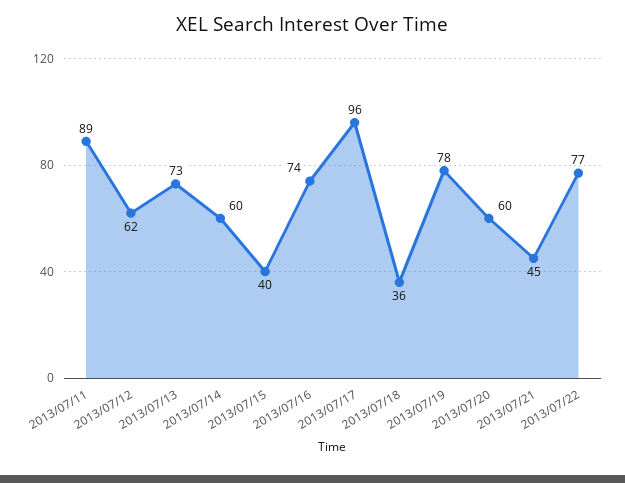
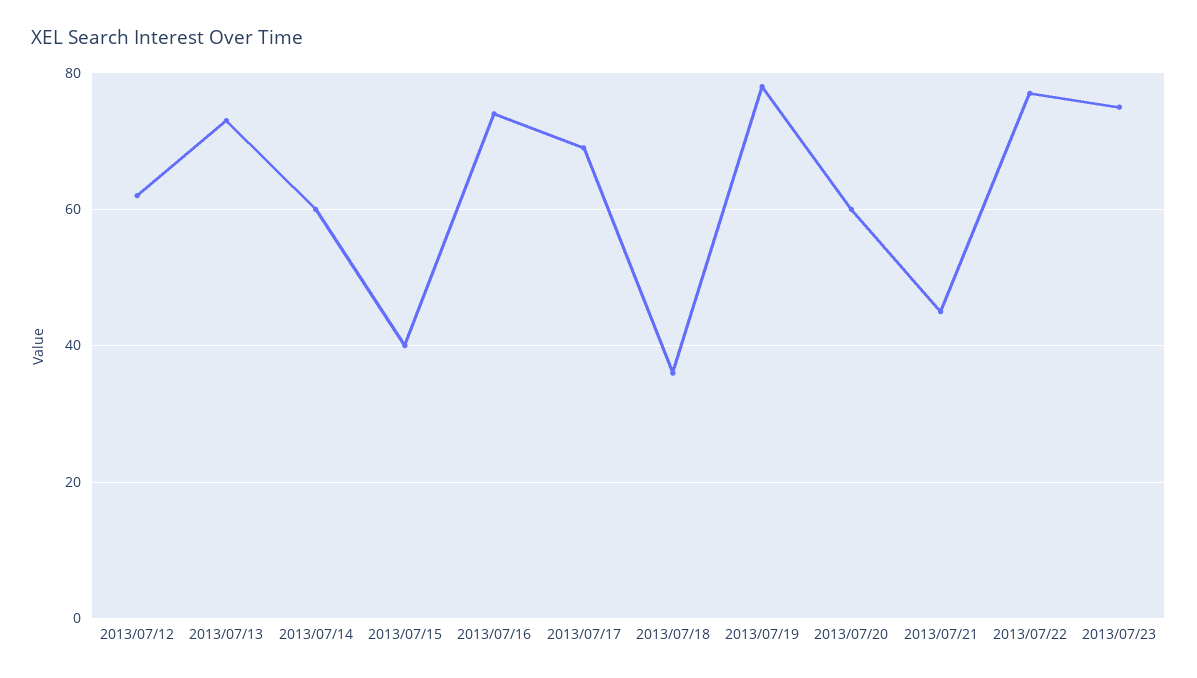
2013/07/11: 89 -> none
2013/07/17: 96 -> 70
2013/07/23: none -> 75

